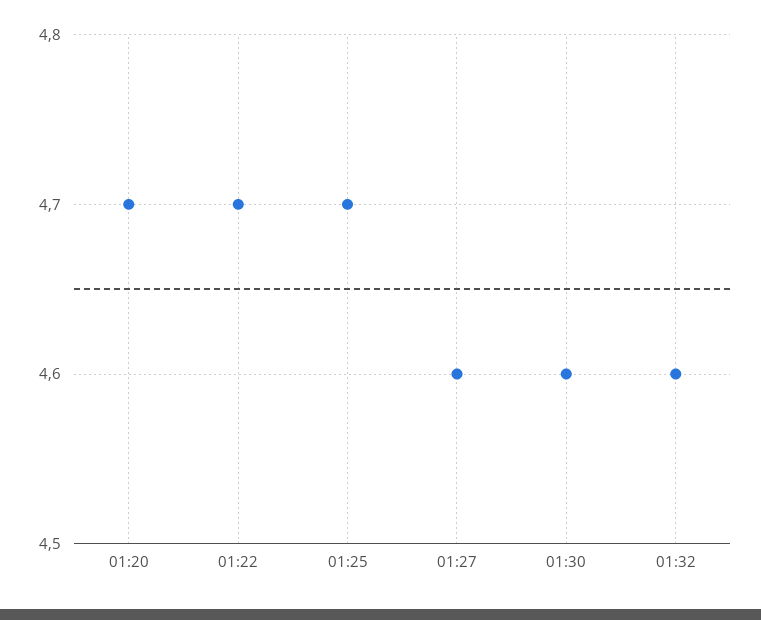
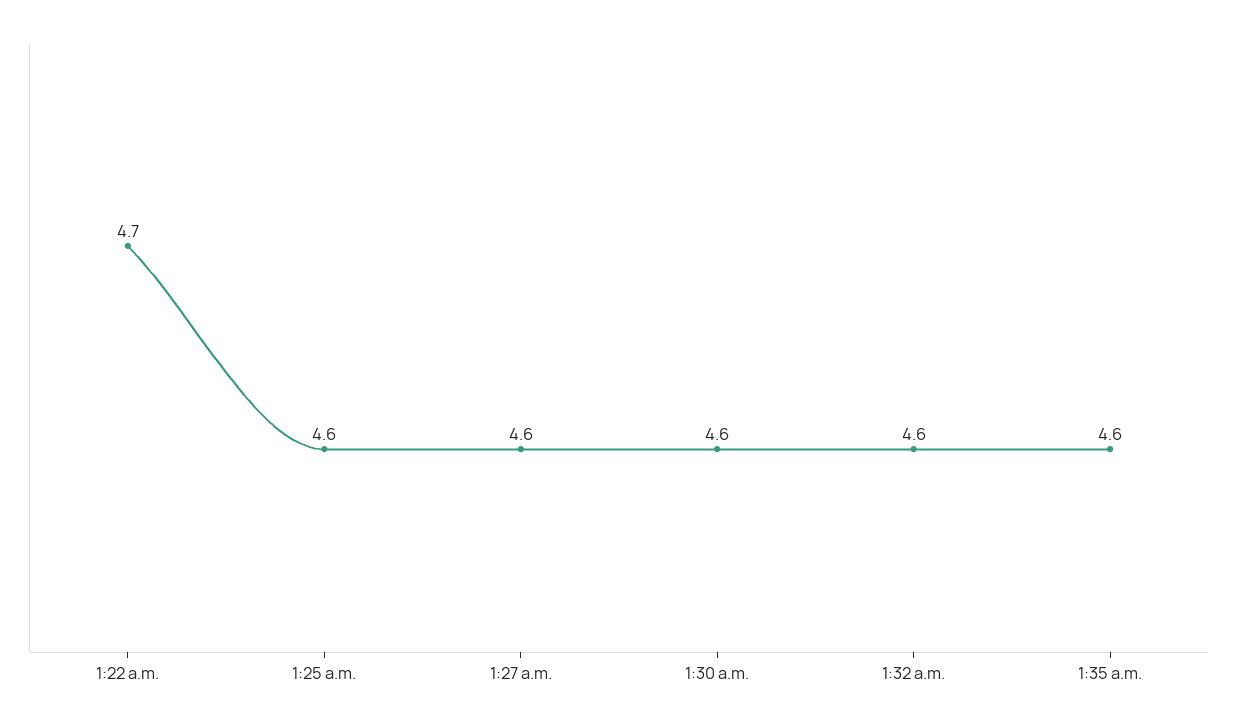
01:20: 4.7 -> none
01:25: 4.7 -> 4.6
1:35 a.m.: none -> 4.6

